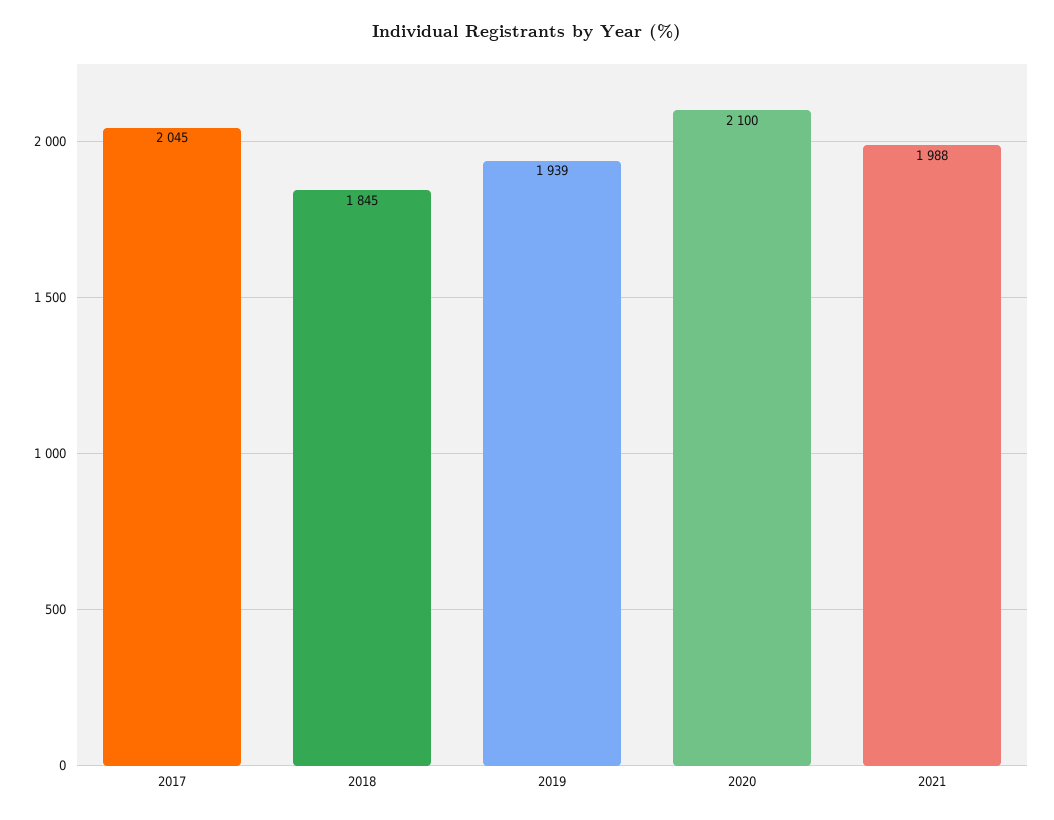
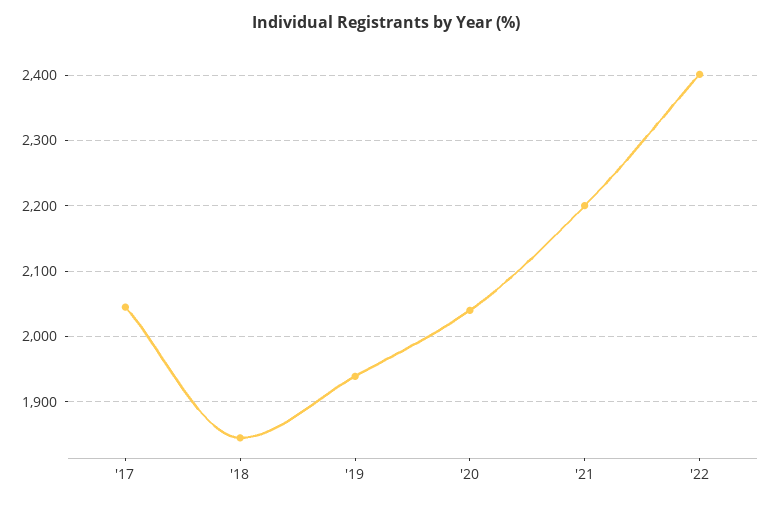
2020: 2100 -> 2040
2021: 1988 -> 2200
'22: none -> 2400

